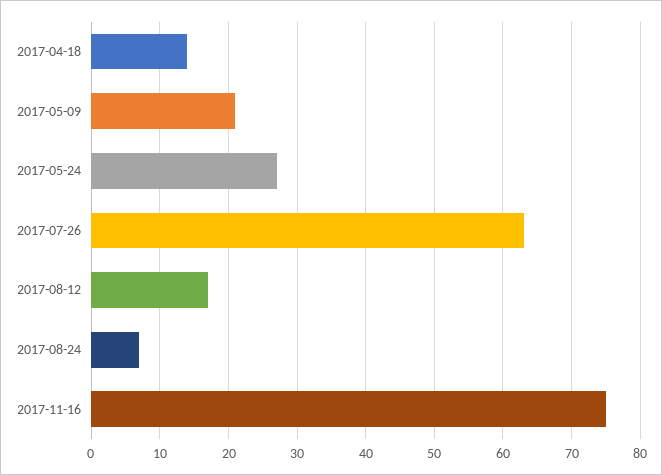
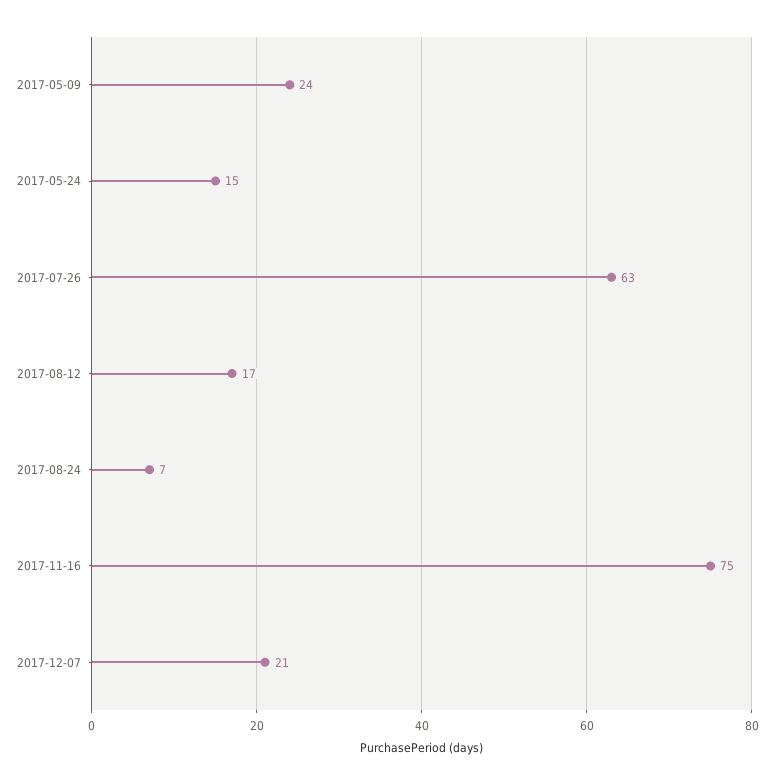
2017-04-18: 14 -> none
2017-05-09: 21 -> 24
2017-05-24: 27 -> 15
2017-12-07: none -> 21

